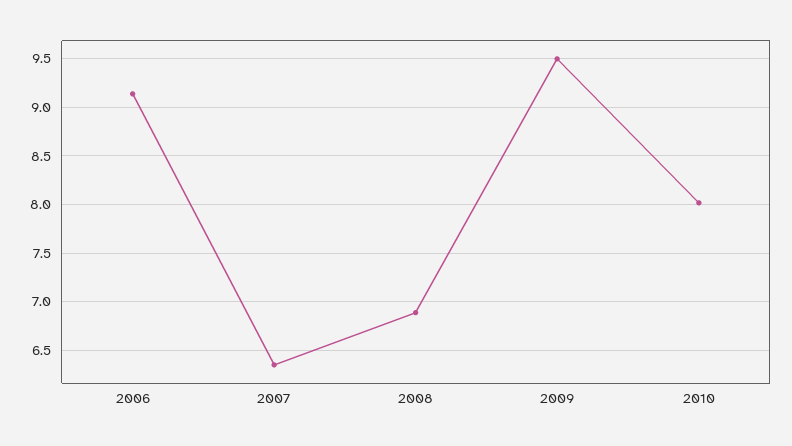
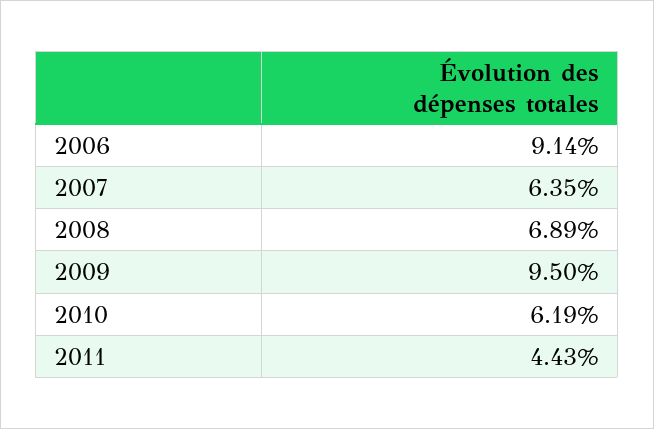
2010: 8 -> 6.19
2011: none -> 4.43

